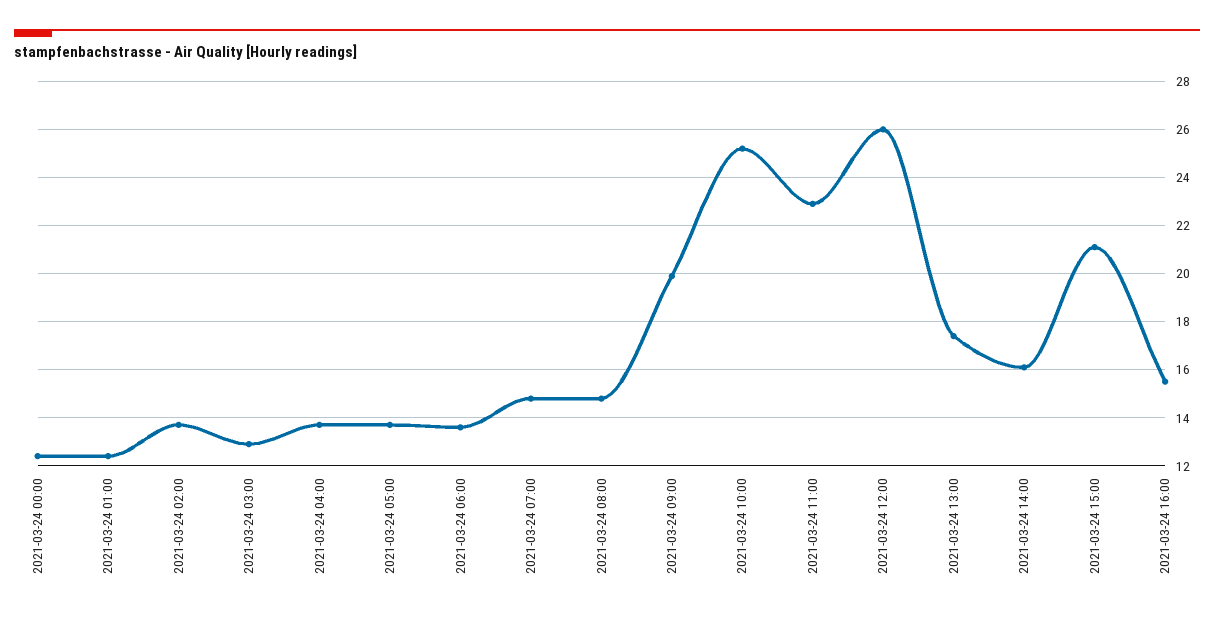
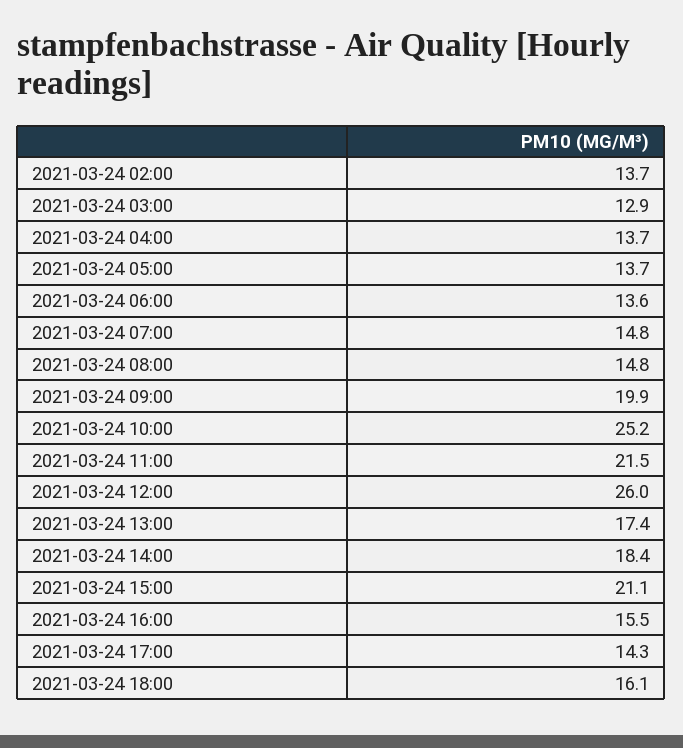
2021-03-24 00:00: 12.5 -> none
2021-03-24 01:00: 12.5 -> none
2021-03-24 11:00: 23 -> 21.5
2021-03-24 14:00: 16 -> 18.4
2021-03-24 17:00: none -> 14.3
2021-03-24 18:00: none -> 16.1

